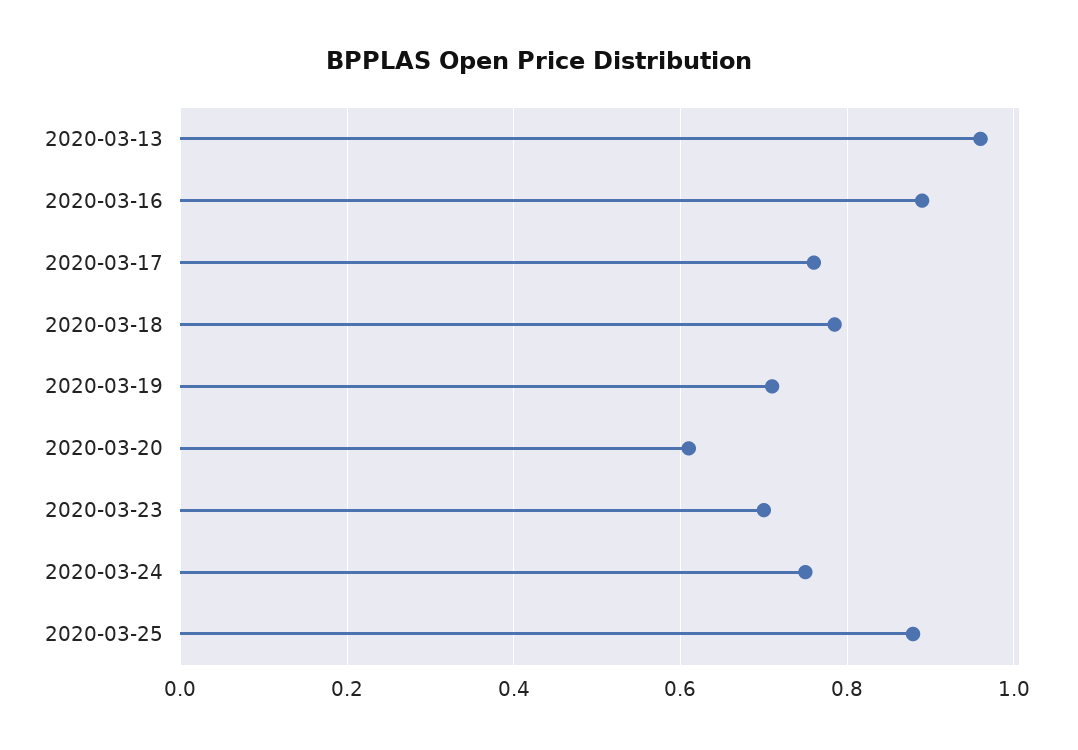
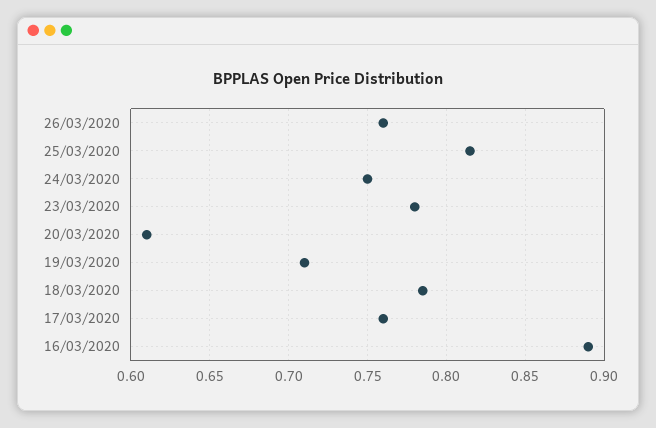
2020-03-13: 0.96 -> none
2020-03-23: 0.7 -> 0.78
2020-03-25: 0.88 -> 0.815
26/03/2020: none -> 0.76

